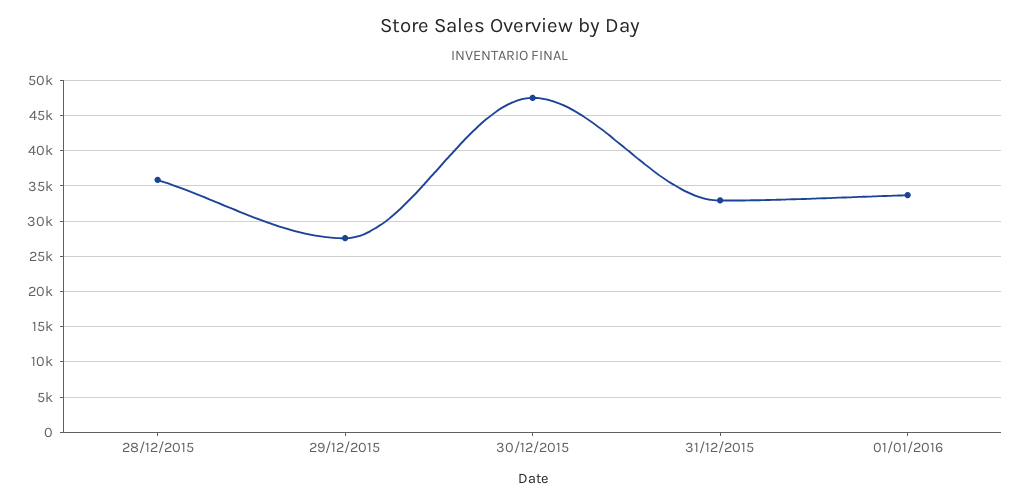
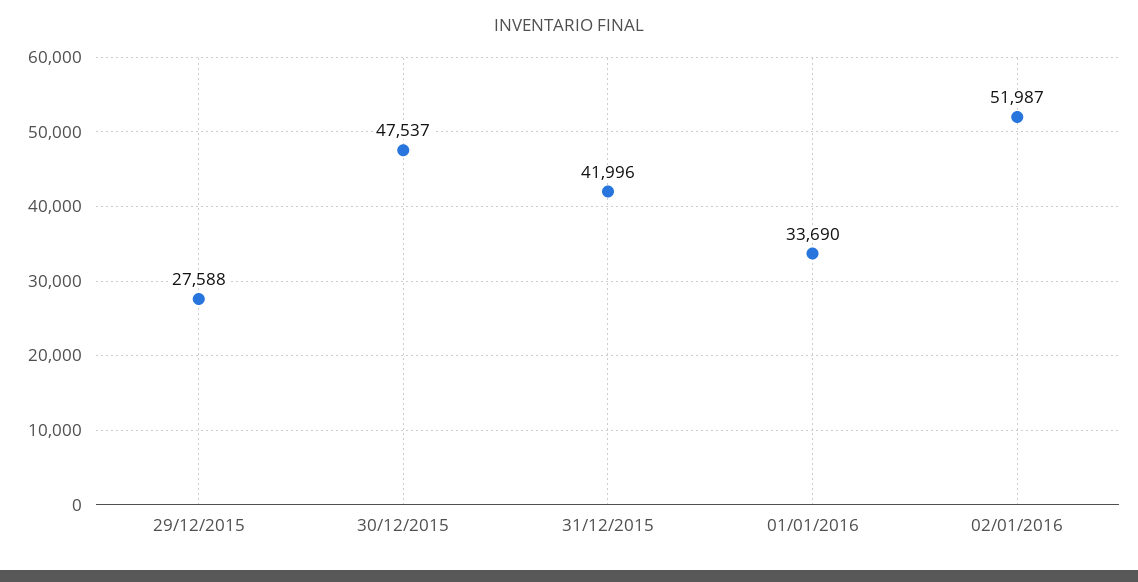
28/12/2015: 36000 -> none
31/12/2015: 33000 -> 41996
02/01/2016: none -> 51987

